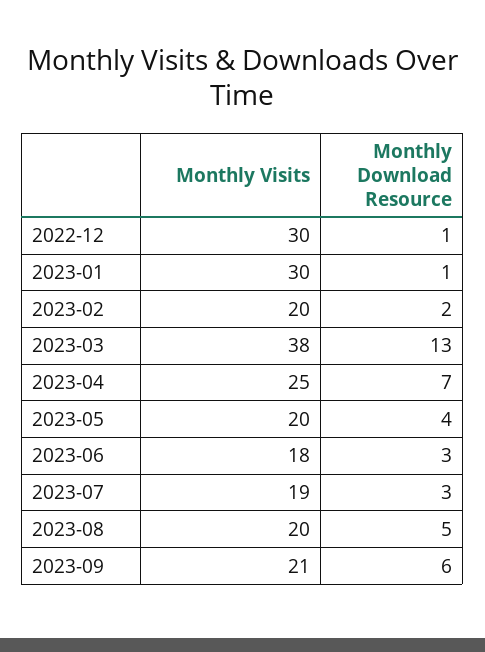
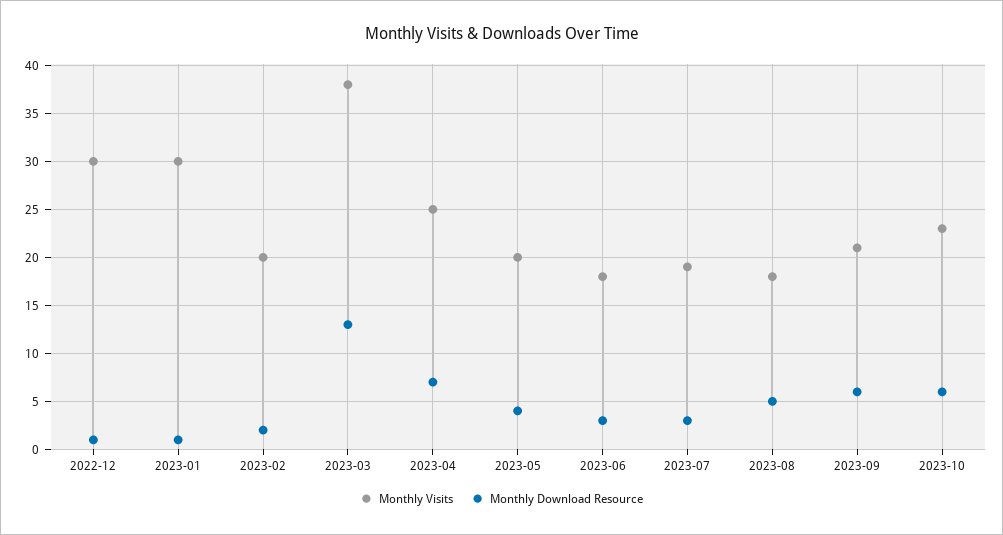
Monthly Visits, 2023-08: 20 -> 18
Monthly Visits, 2023-10: none -> 23
Monthly Download Resource, 2023-10: none -> 6

